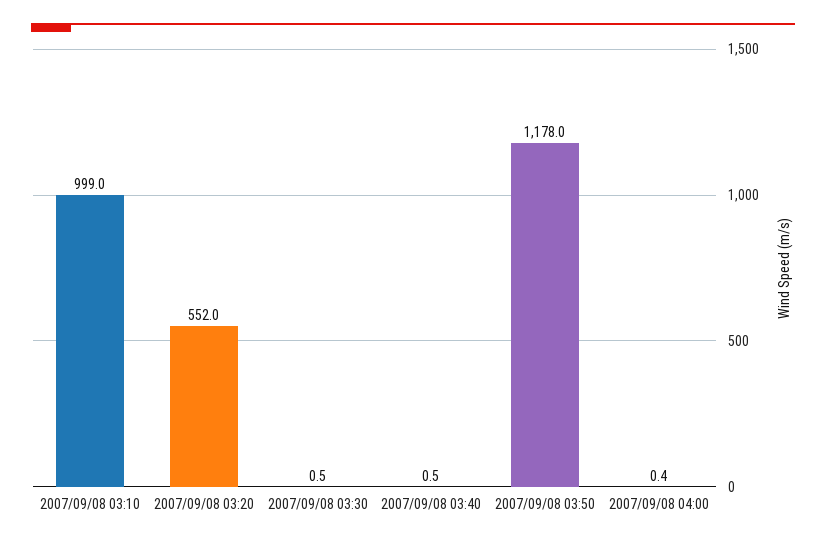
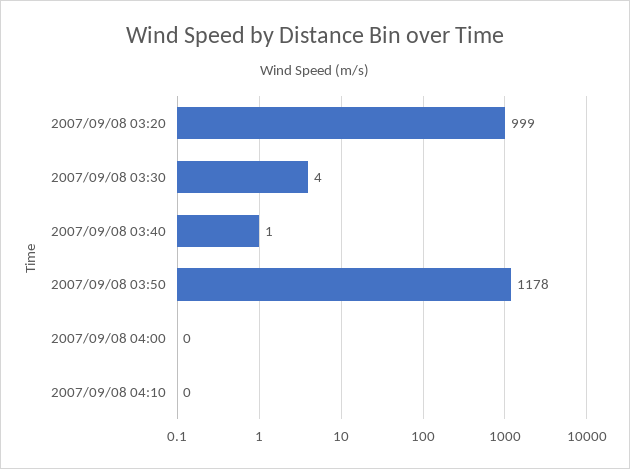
2007/09/08 03:10: 999 -> none
2007/09/08 03:20: 552 -> 999
2007/09/08 03:30: 0.5 -> 4
2007/09/08 04:10: none -> 0

